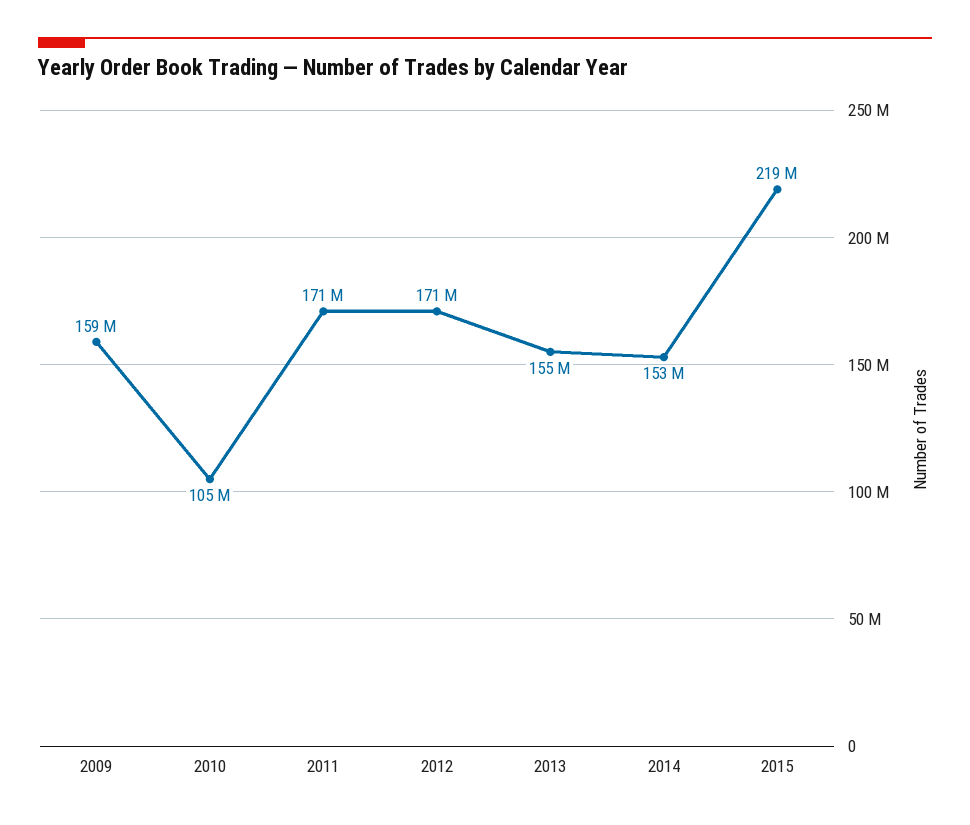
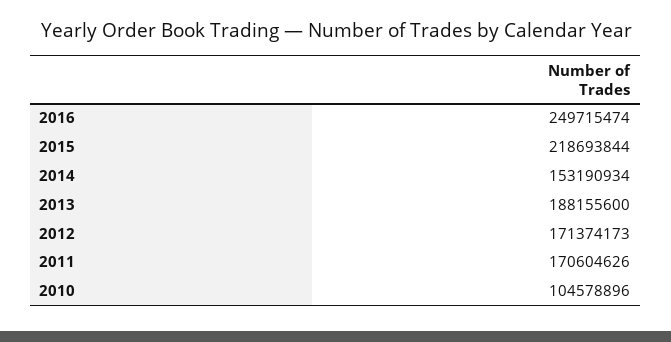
2009: 159000000 -> none
2013: 155000000 -> 188155600
2016: none -> 249715474

